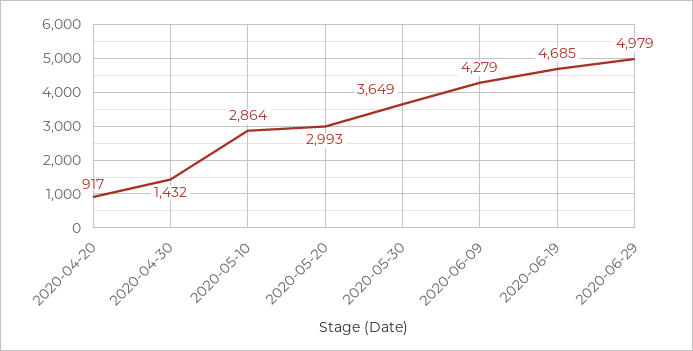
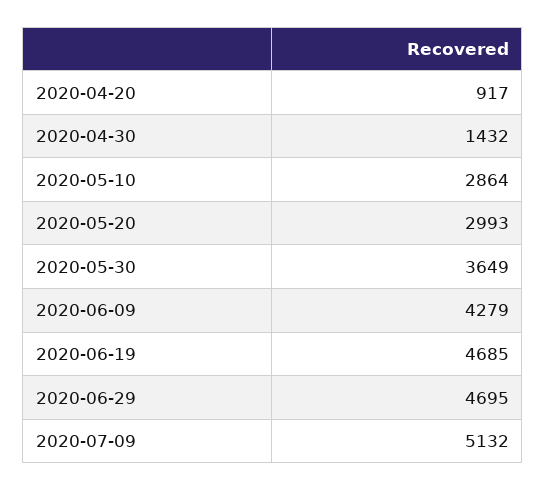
2020-06-29: 4979 -> 4695
2020-07-09: none -> 5132

